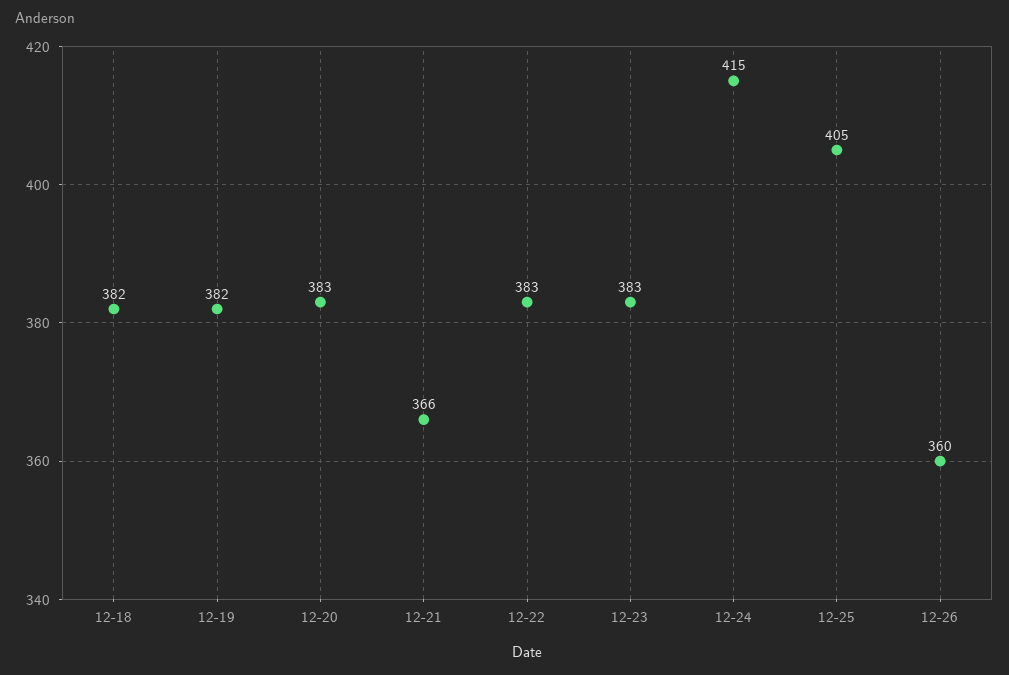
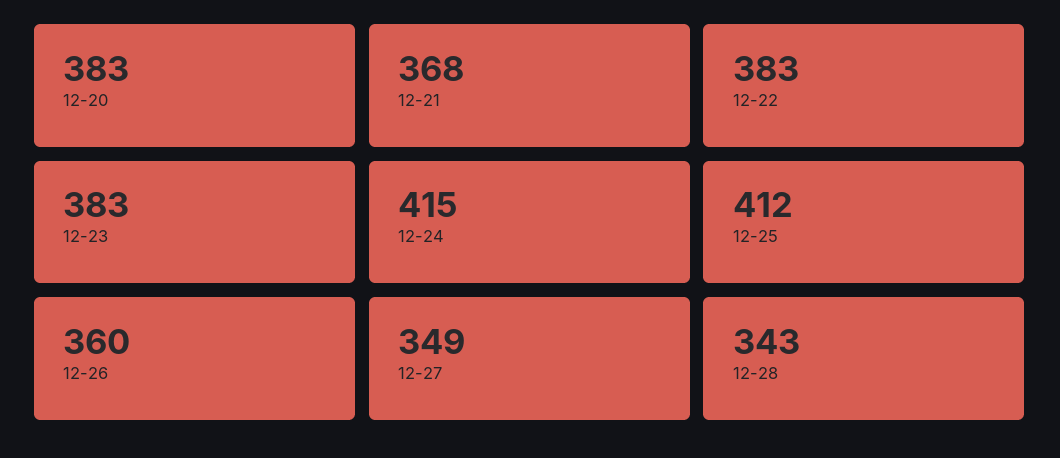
12-18: 382 -> none
12-19: 382 -> none
12-21: 366 -> 368
12-25: 405 -> 412
12-27: none -> 349
12-28: none -> 343

